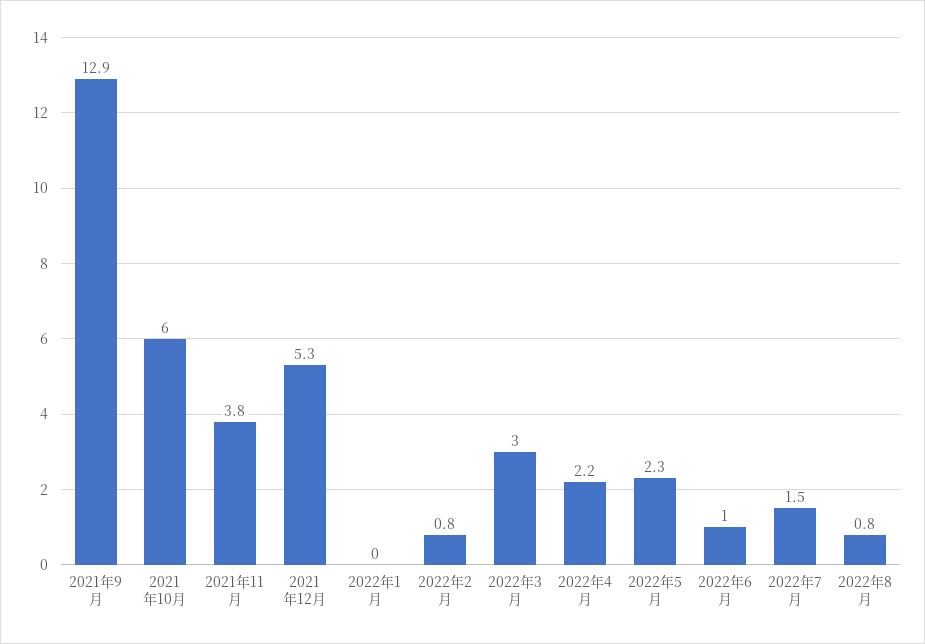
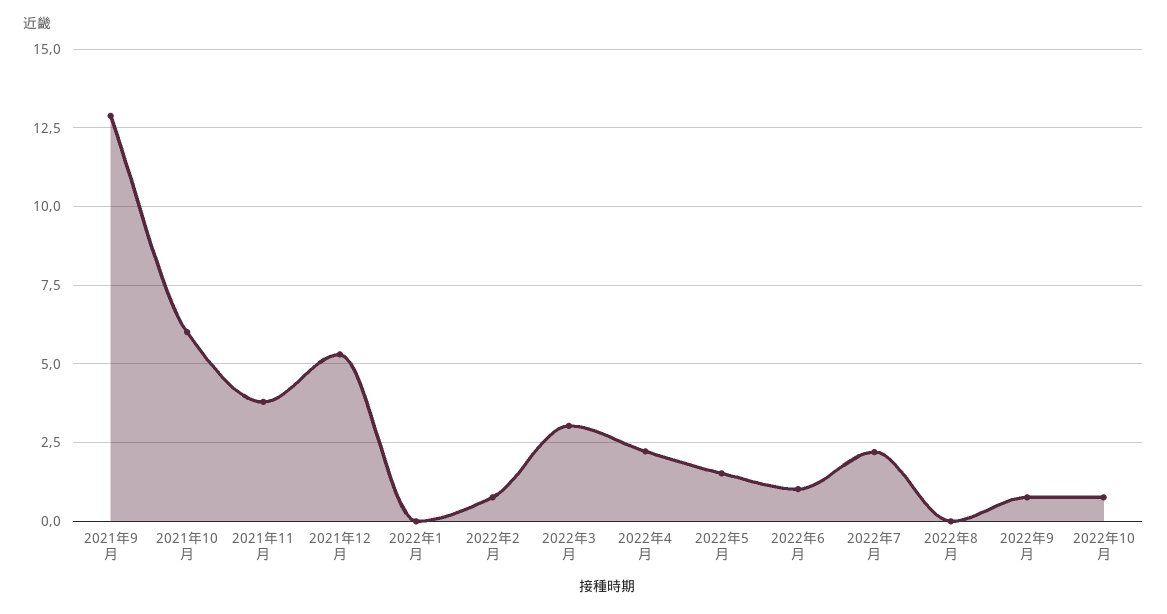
2022年5月: 2.3 -> 1.5
2022年7月: 1.5 -> 2.25
2022年8月: 0.8 -> 0
2022年9月: none -> 0.75
2022年10月: none -> 0.75

